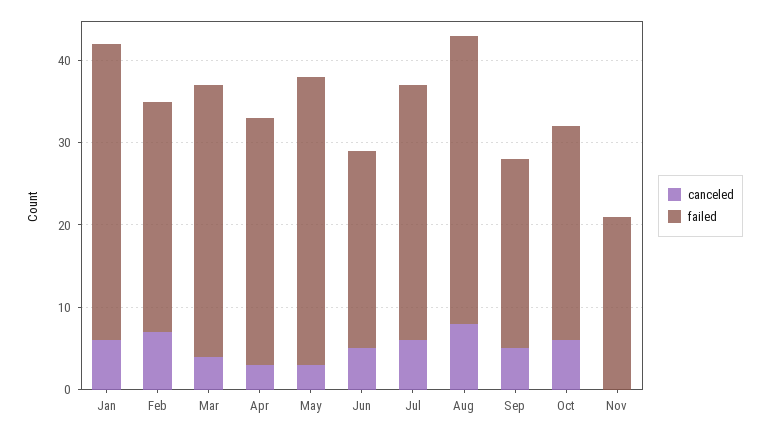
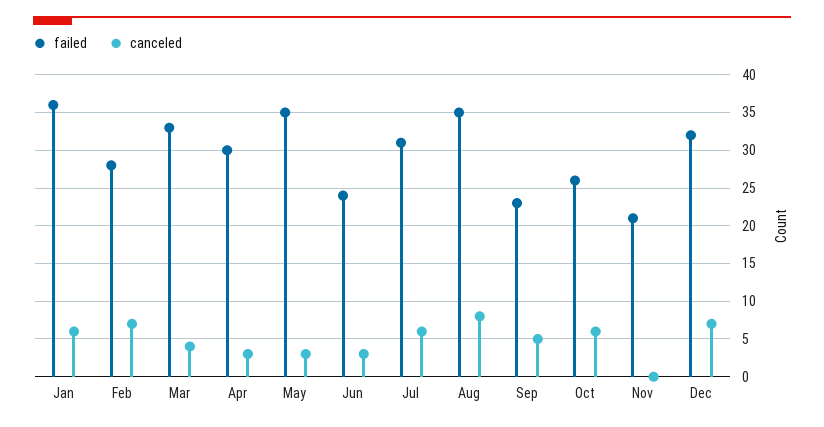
canceled, Jun: 5 -> 3
failed, Dec: none -> 32
canceled, Dec: none -> 7

